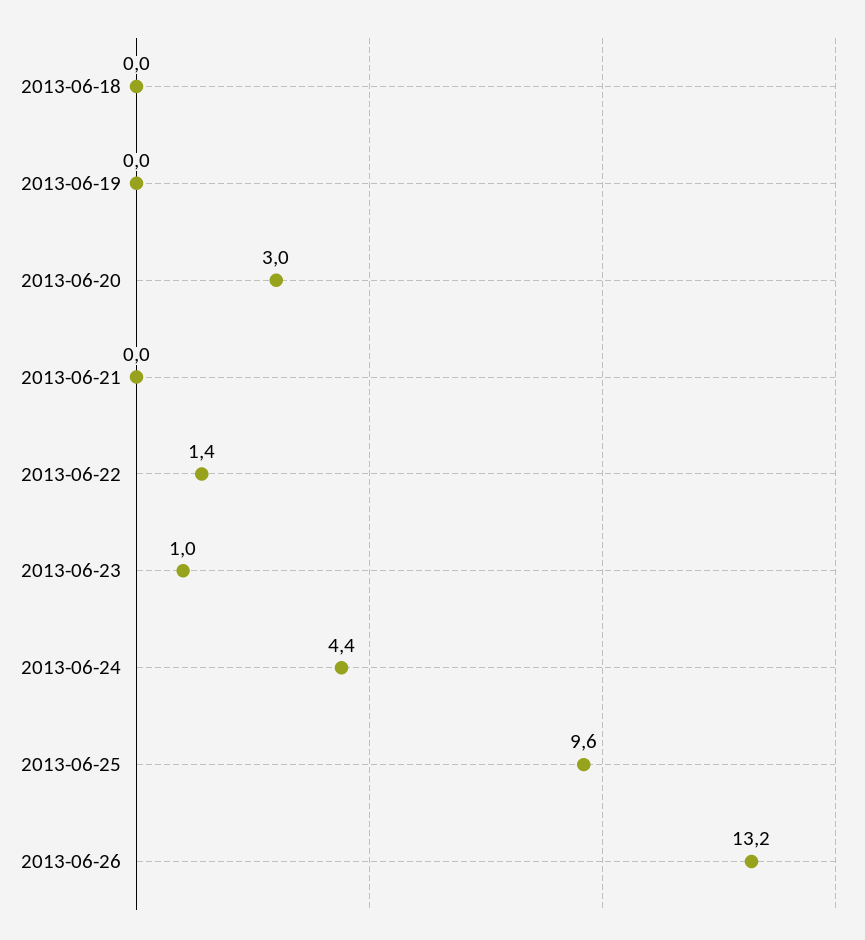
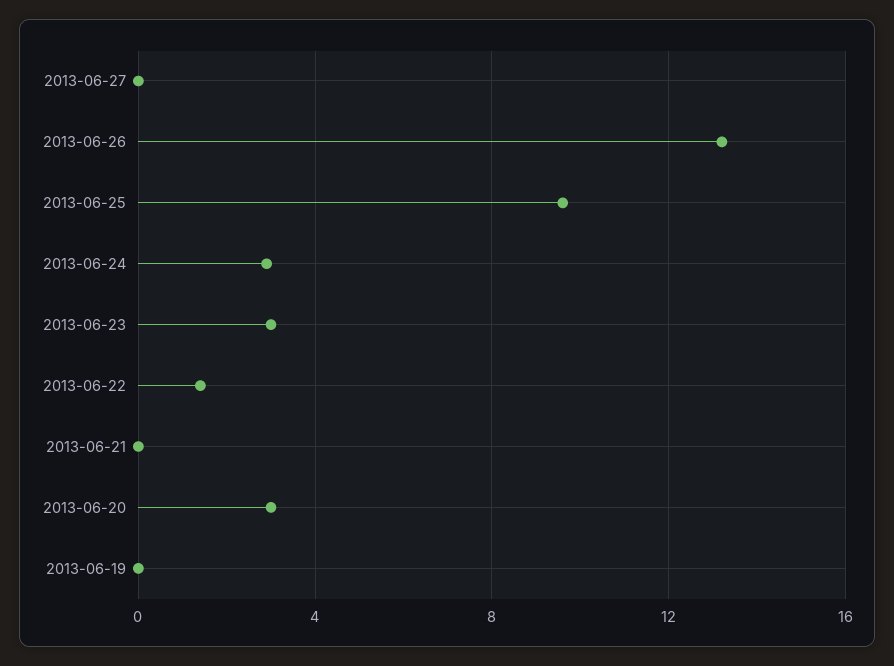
2013-06-18: 0 -> none
2013-06-23: 1 -> 3
2013-06-24: 4.4 -> 3
2013-06-27: none -> 0

